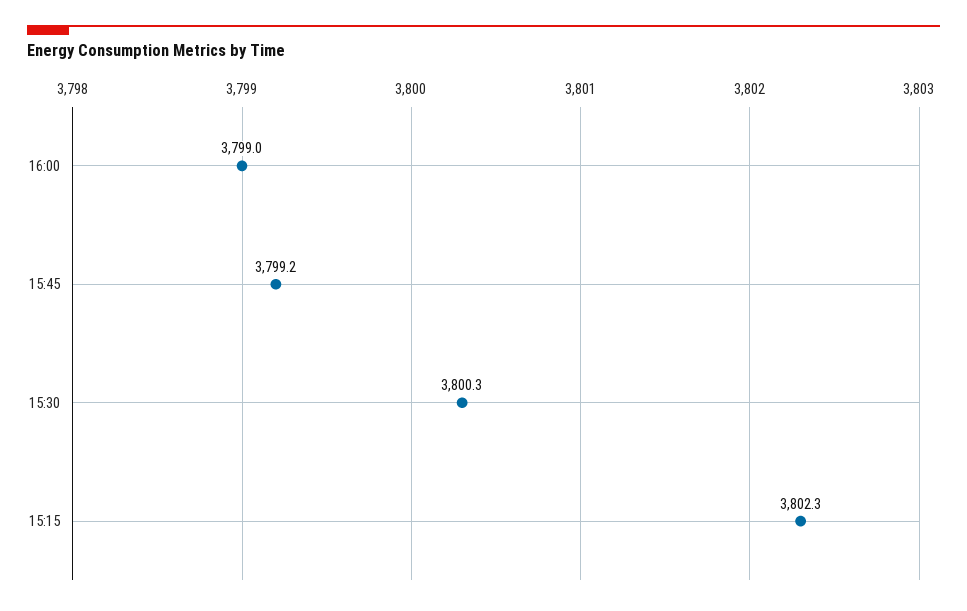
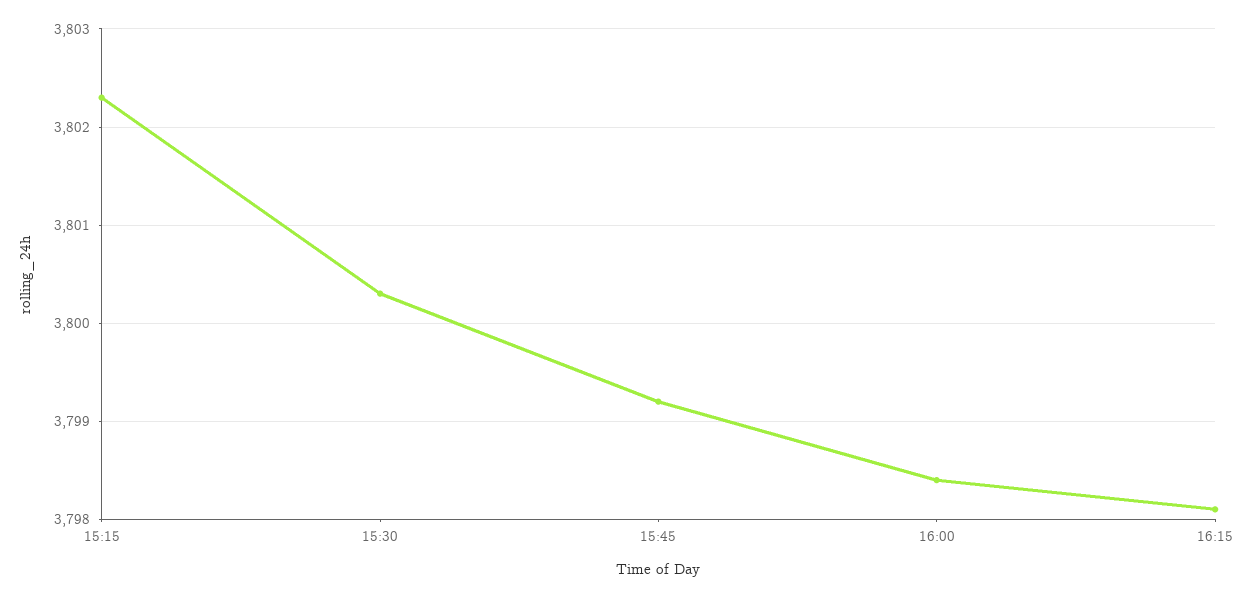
16:00: 3799 -> 3798.4
16:15: none -> 3798.1

